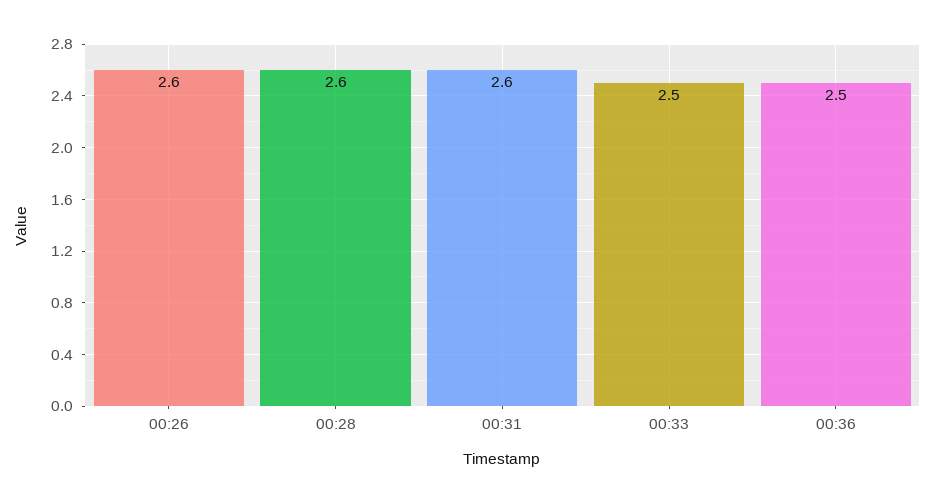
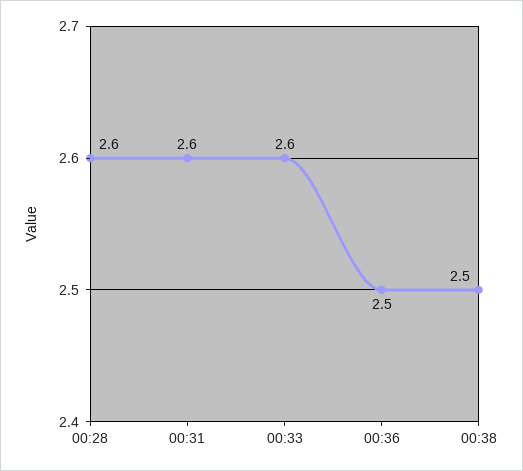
00:26: 2.6 -> none
00:33: 2.5 -> 2.6
00:38: none -> 2.5

